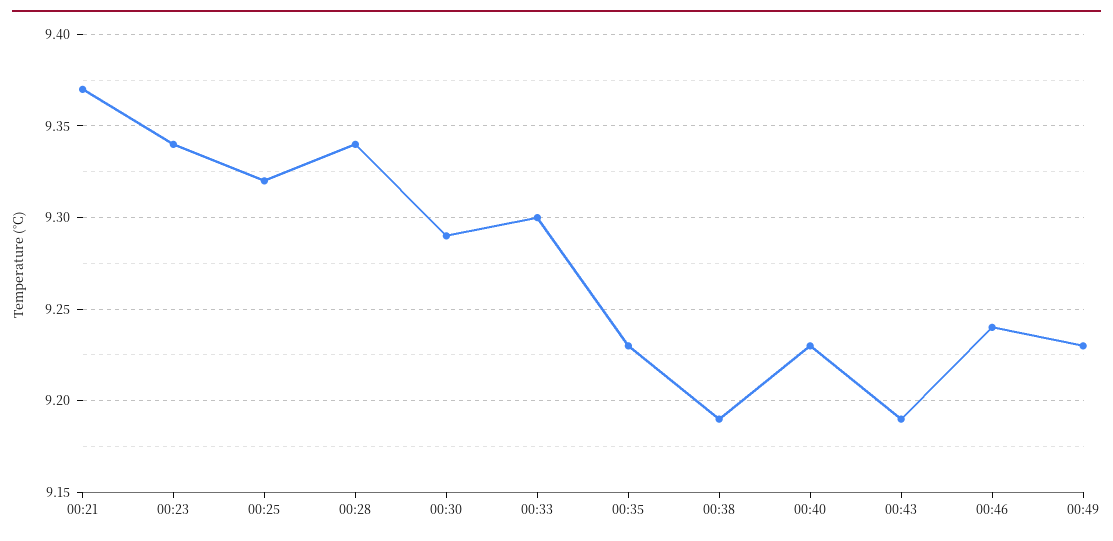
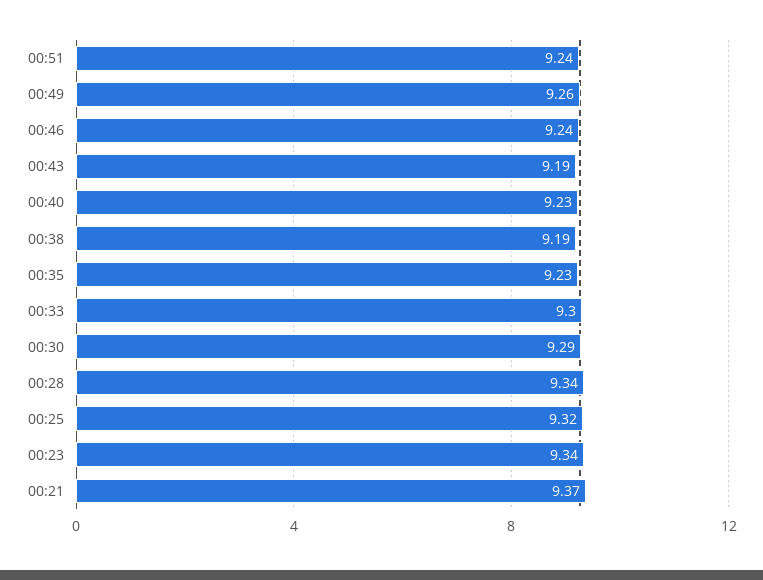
00:49: 9.23 -> 9.26
00:51: none -> 9.24

